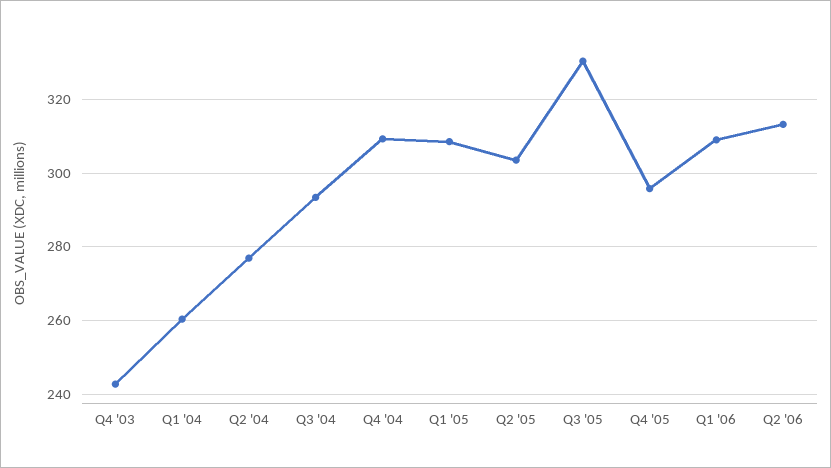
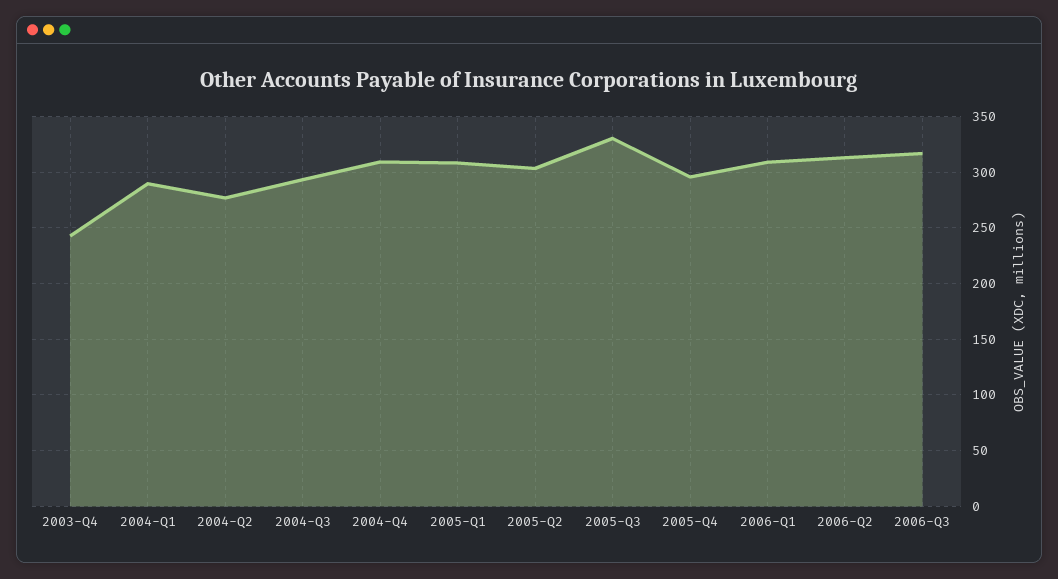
Q1 '04: 260 -> 290
2006-Q3: none -> 320

